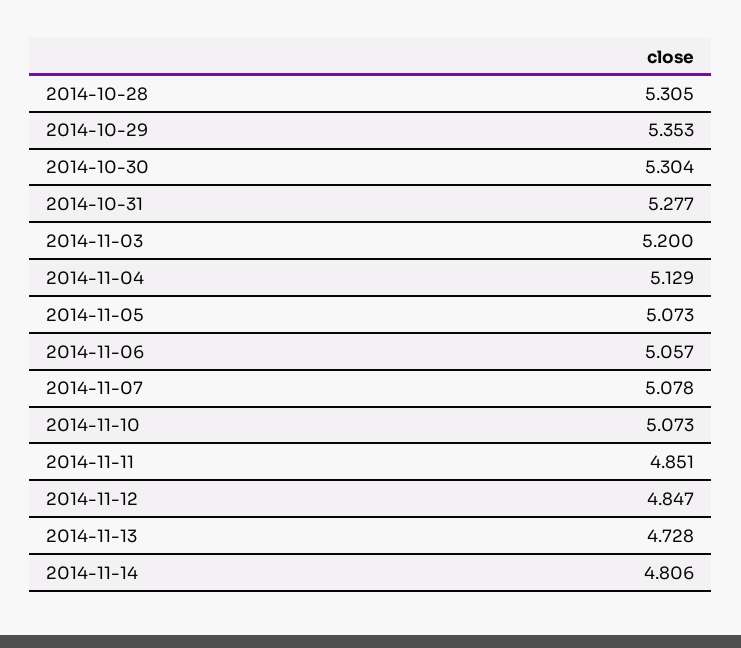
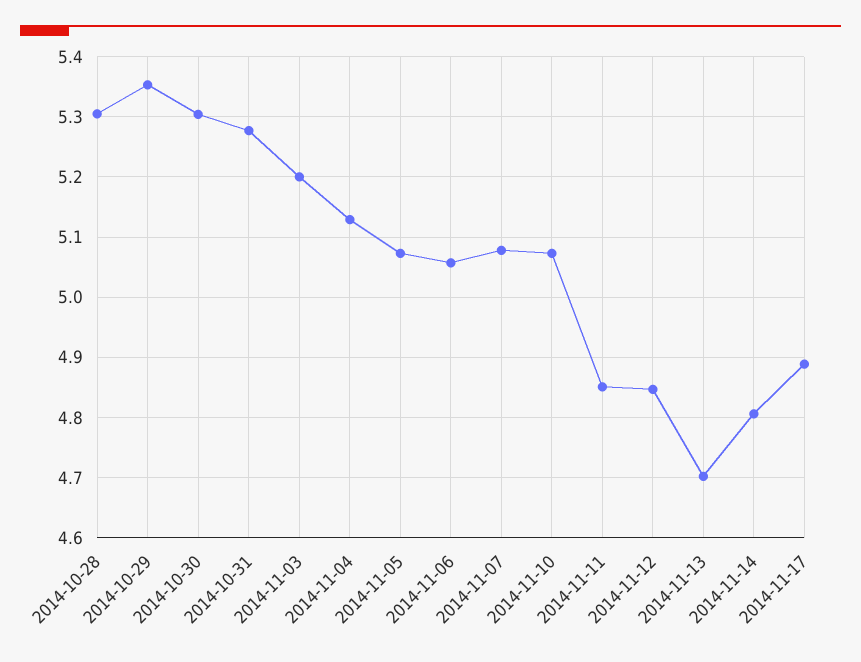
2014-11-13: 4.728 -> 4.7
2014-11-17: none -> 4.89

